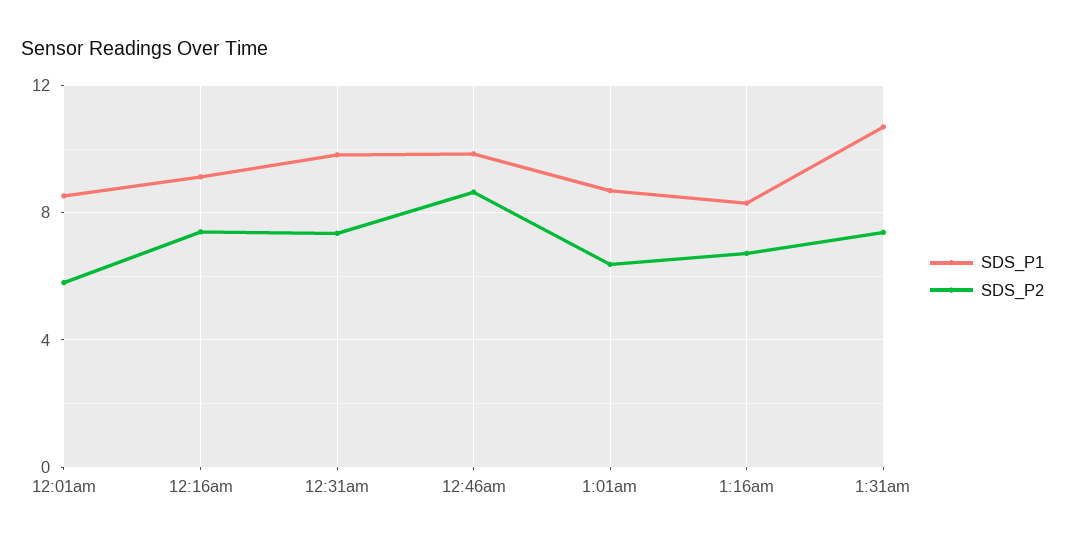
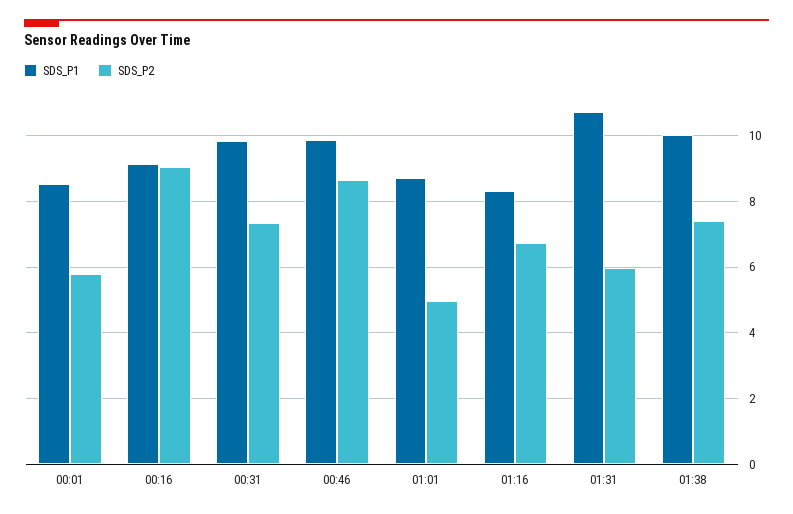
SDS_P2, 12:16am: 7.5 -> 9
SDS_P2, 1:01am: 6.5 -> 5
SDS_P2, 1:31am: 7.5 -> 6
SDS_P1, 01:38: none -> 10
SDS_P2, 01:38: none -> 7.4

